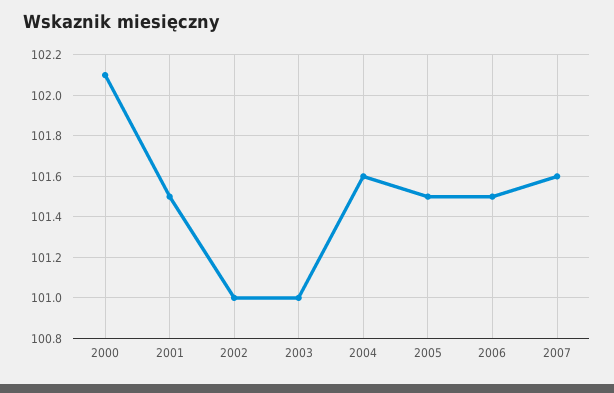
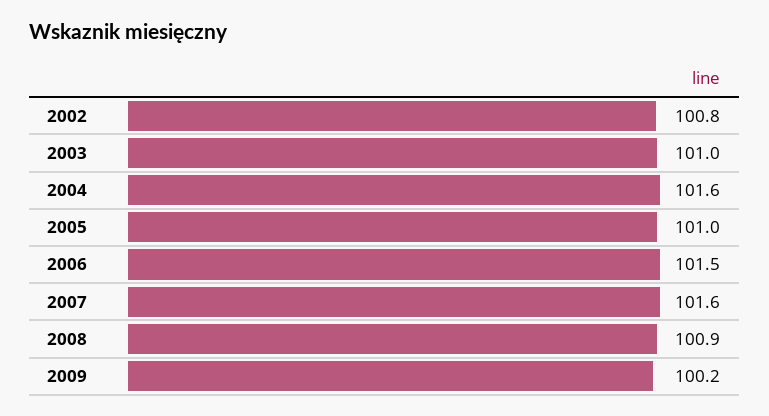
2000: 102.1 -> none
2001: 101.5 -> none
2002: 101 -> 100.8
2005: 101.5 -> 101
2008: none -> 100.9
2009: none -> 100.2

